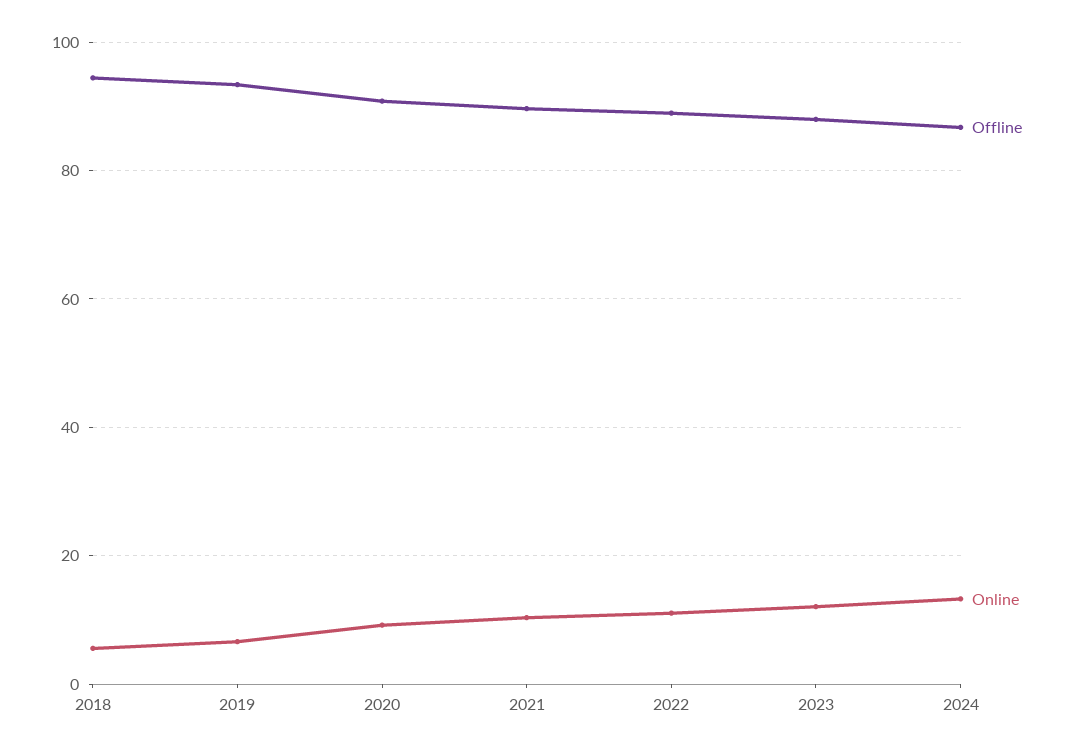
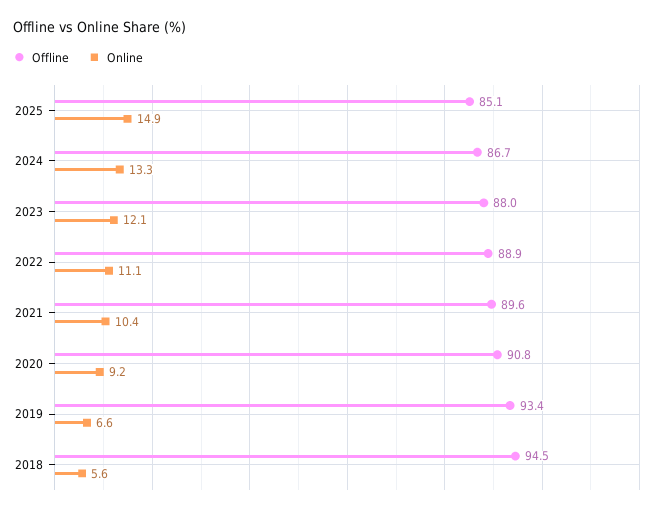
Offline, 2025: none -> 85.1
Online, 2025: none -> 14.9

